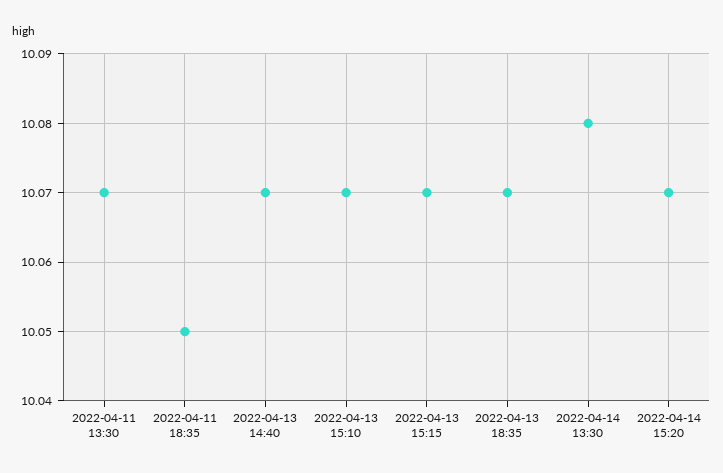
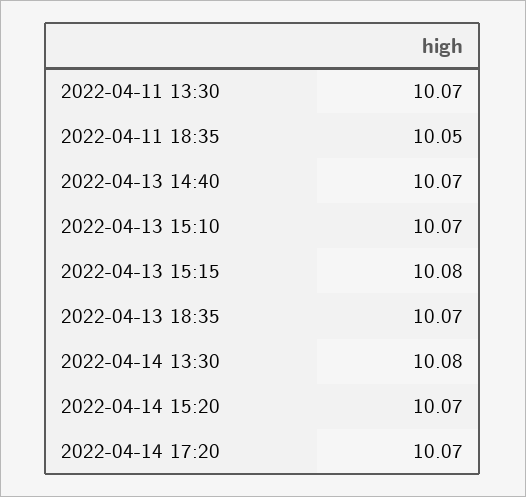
2022-04-13 15:15: 10.07 -> 10.08
2022-04-14 17:20: none -> 10.07

